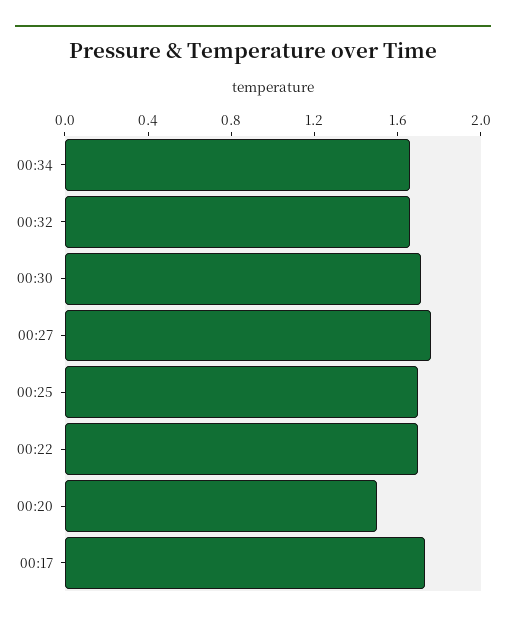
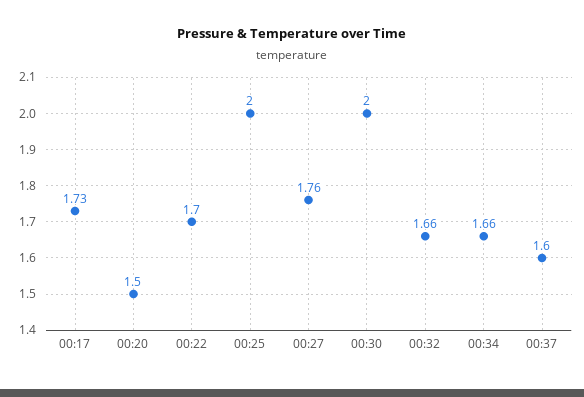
00:30: 1.7 -> 2
00:25: 1.7 -> 2
00:37: none -> 1.6

